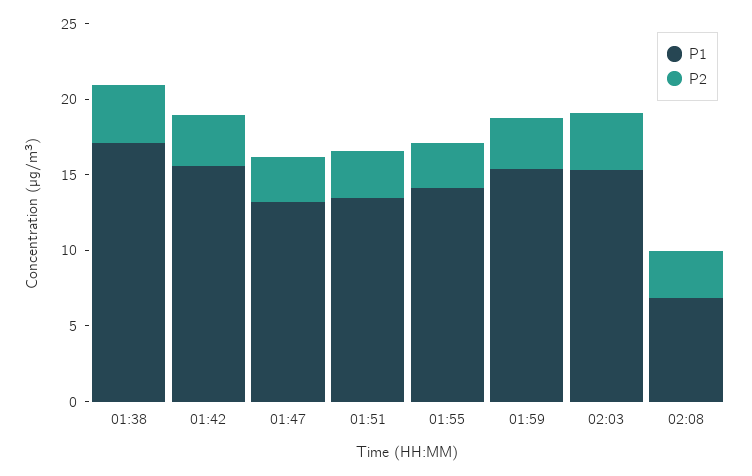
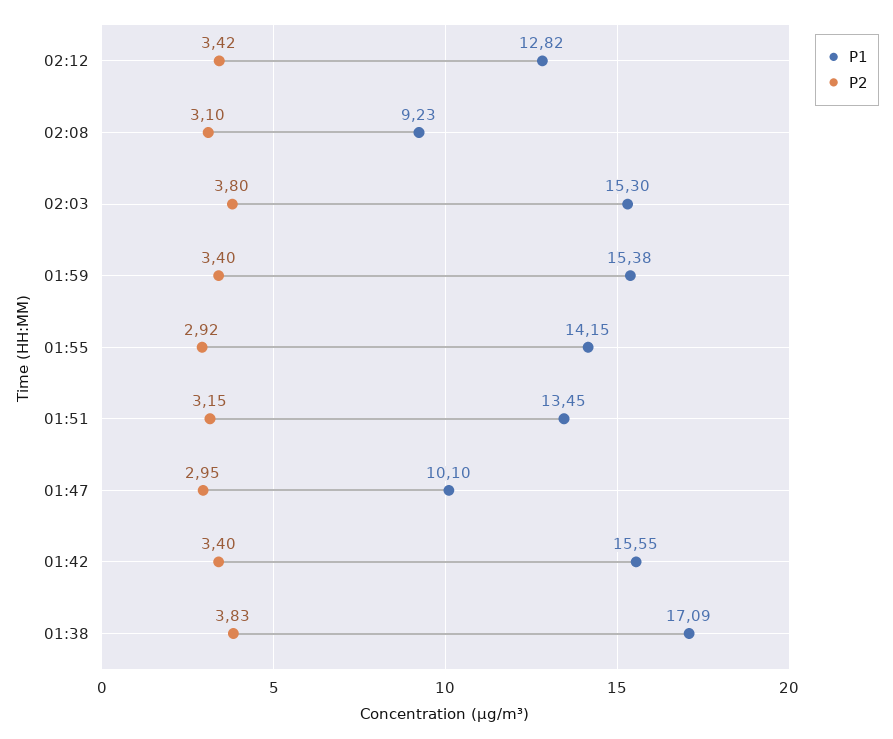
P1, 01:47: 13 -> 10.1
P1, 02:08: 7 -> 9.23
P1, 02:12: none -> 12.82
P2, 02:12: none -> 3.42

